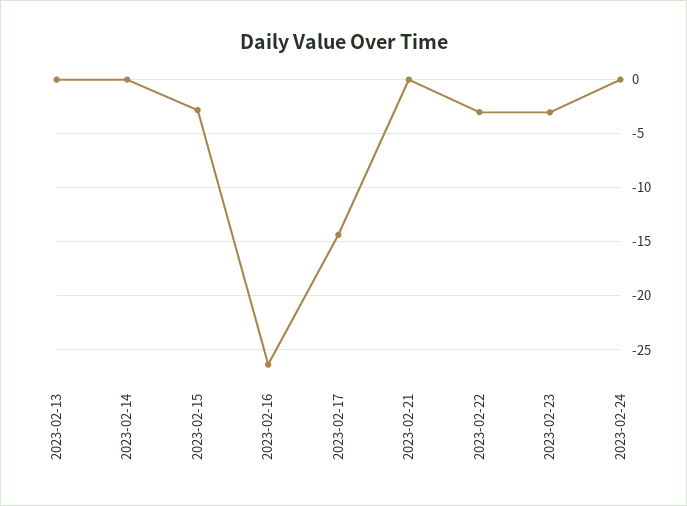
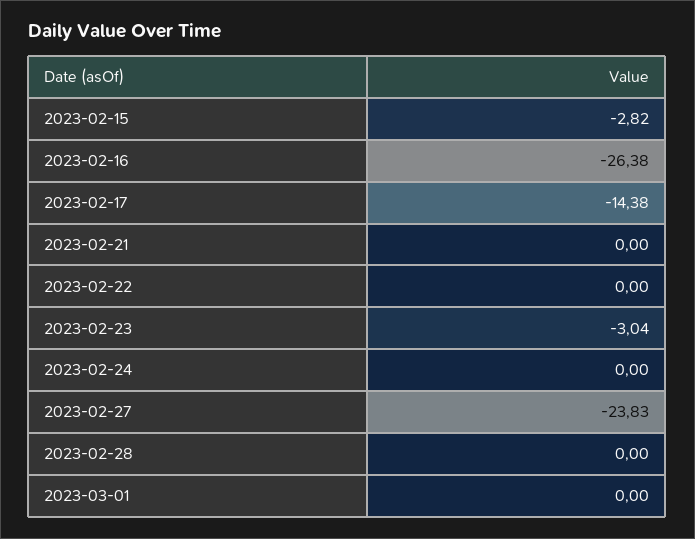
2023-02-13: 0 -> none
2023-02-14: 0 -> none
2023-02-22: -3 -> 0
2023-02-27: none -> -23.83
2023-02-28: none -> 0
2023-03-01: none -> 0

